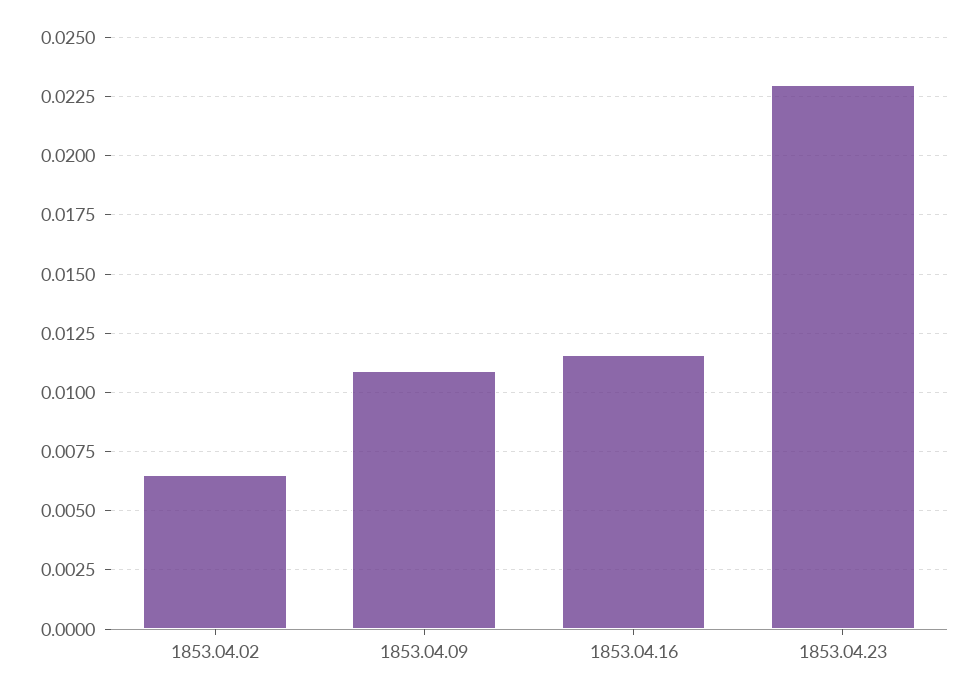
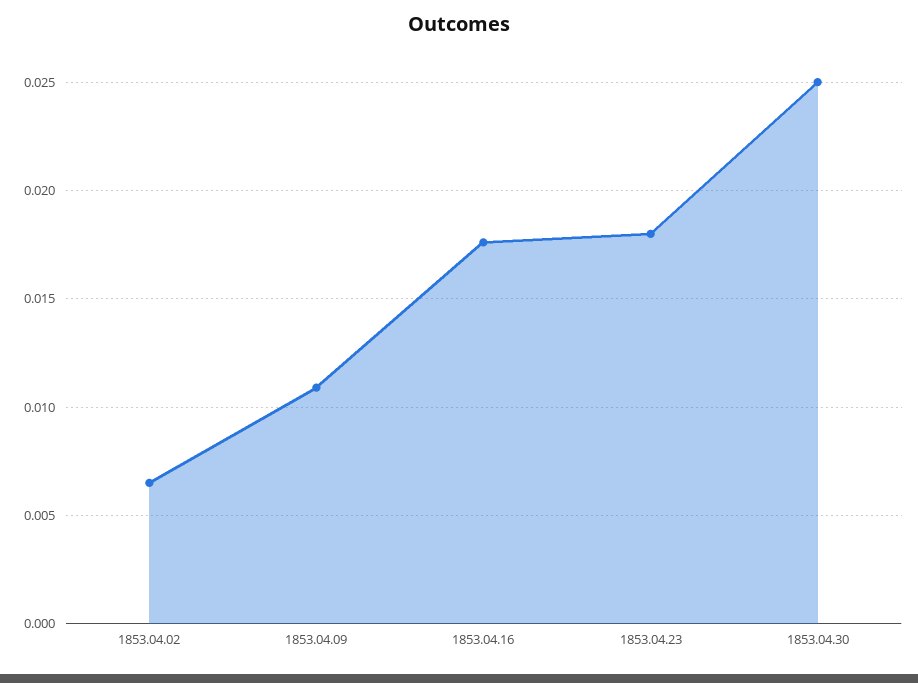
1853.04.16: 0.0115 -> 0.0175
1853.04.23: 0.023 -> 0.018
1853.04.30: none -> 0.025

